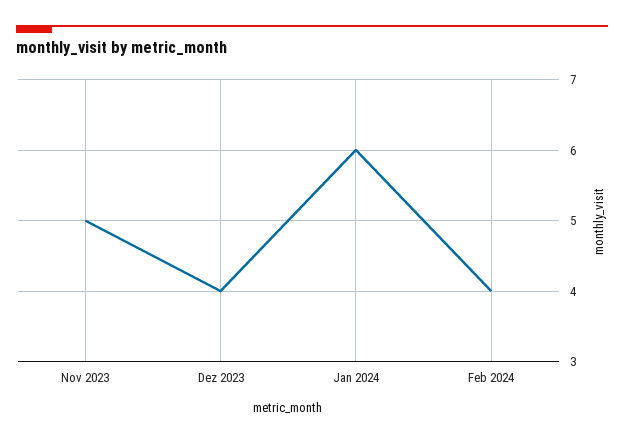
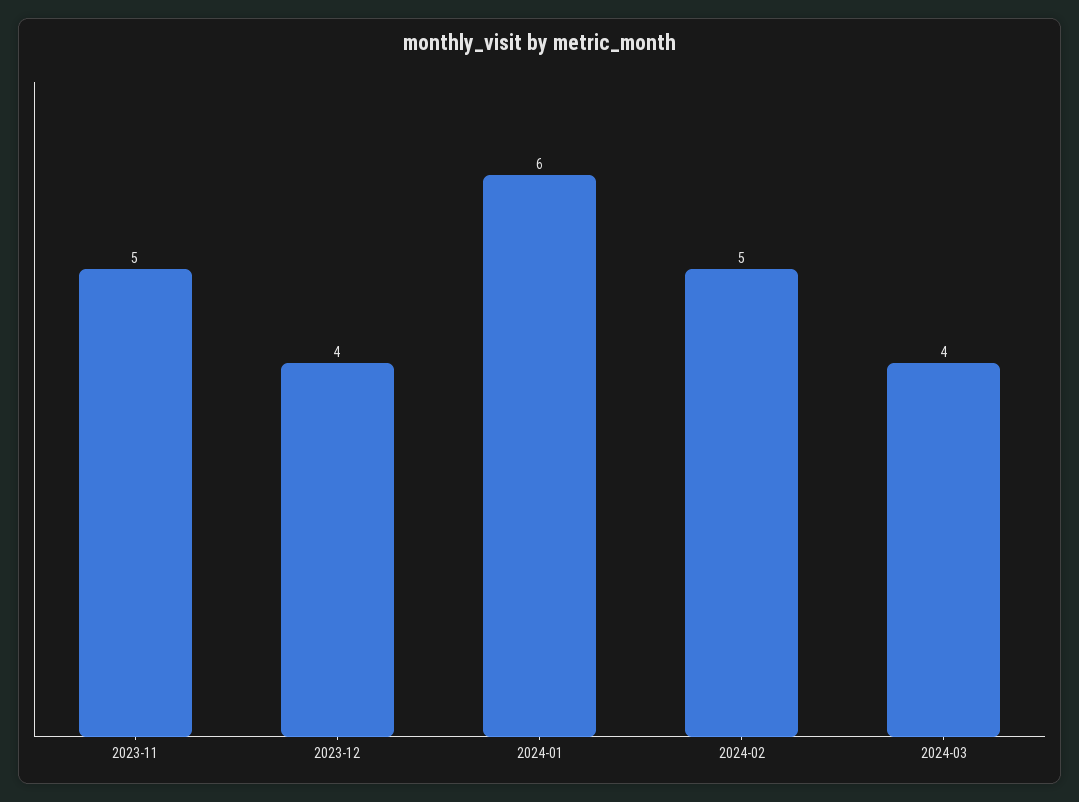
Feb 2024: 4 -> 5
2024-03: none -> 4

